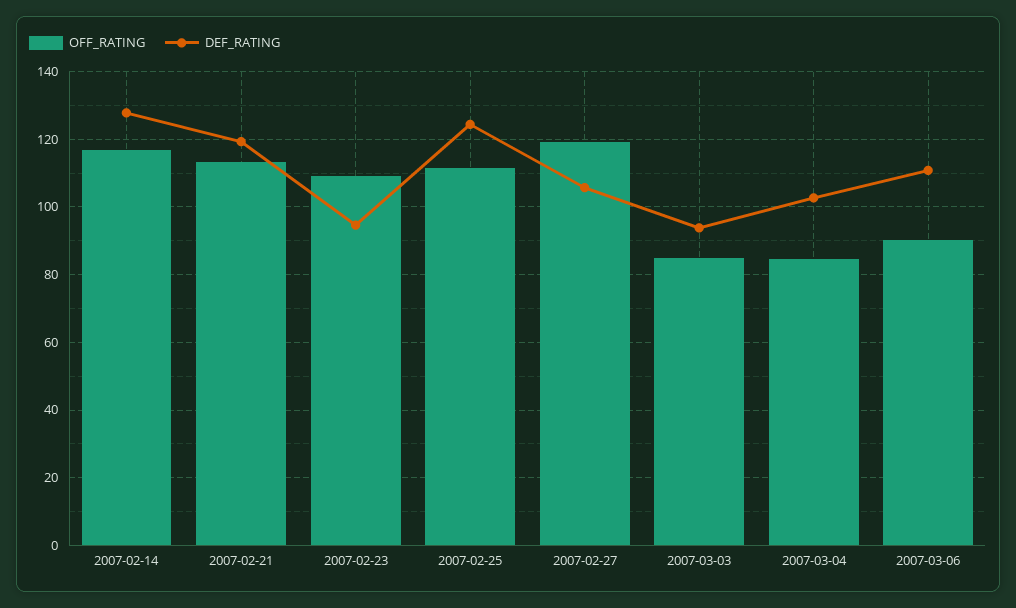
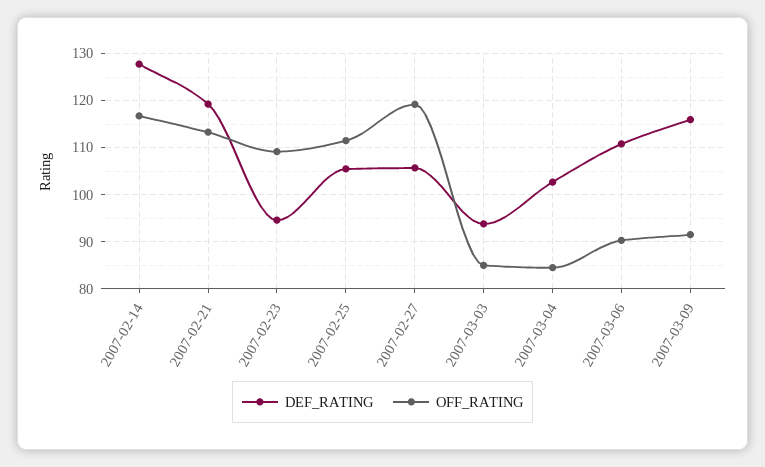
DEF_RATING, 2007-02-25: 124 -> 106
DEF_RATING, 2007-03-09: none -> 116
OFF_RATING, 2007-03-09: none -> 92

